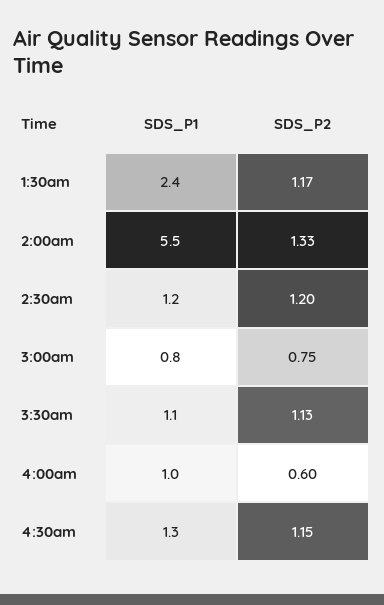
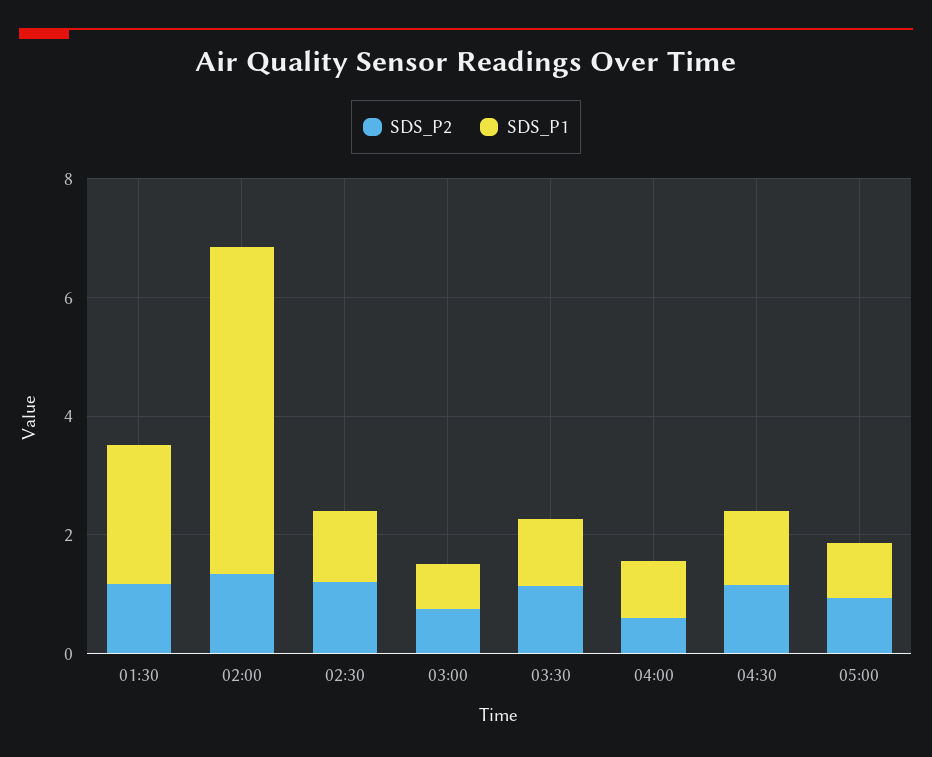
SDS_P2, 05:00: none -> 1
SDS_P1, 05:00: none -> 1

